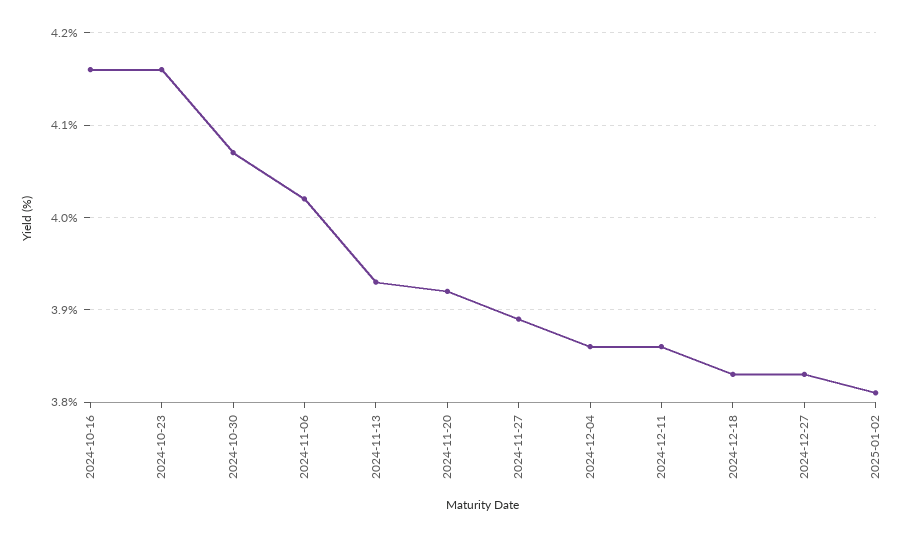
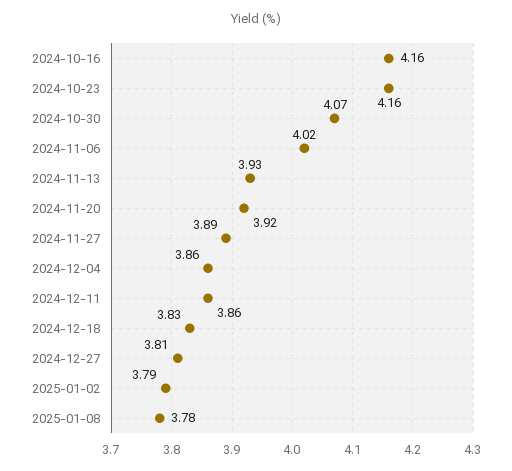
2024-12-27: 3.83 -> 3.81
2025-01-02: 3.81 -> 3.79
2025-01-08: none -> 3.78

